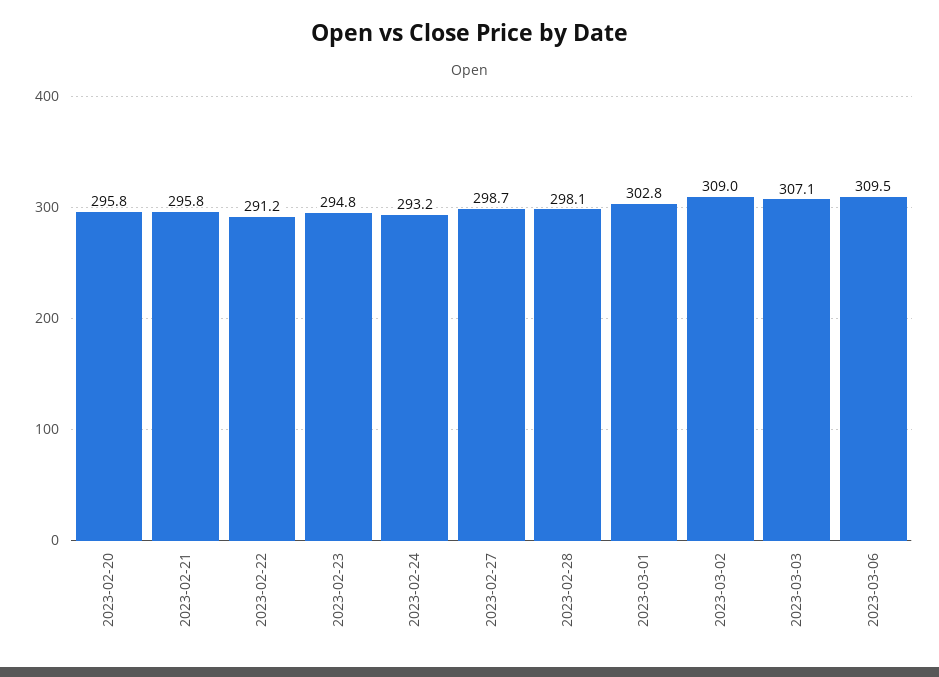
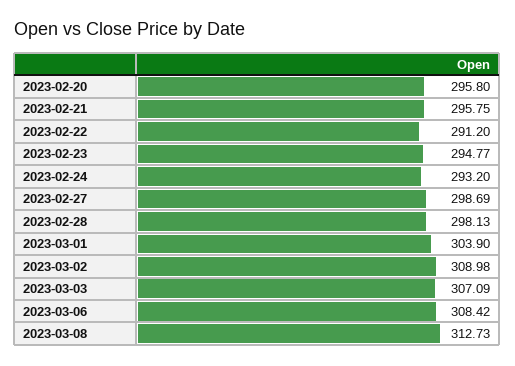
2023-03-01: 302.8 -> 303.9
2023-03-06: 309.5 -> 308.42
2023-03-08: none -> 312.73

